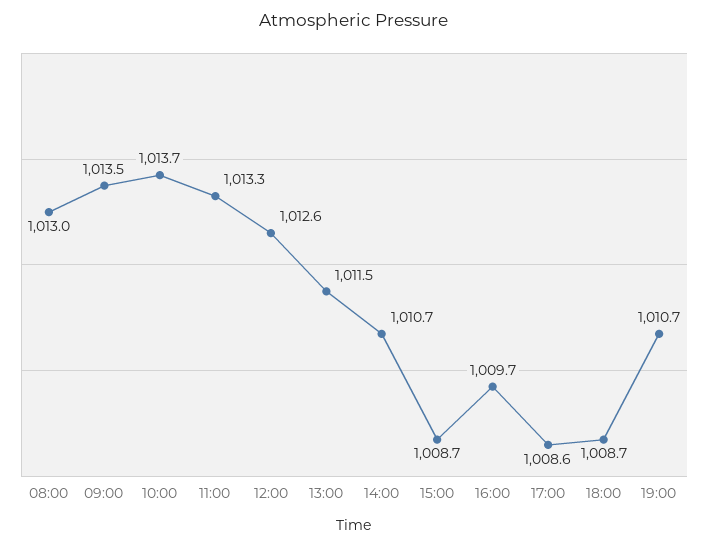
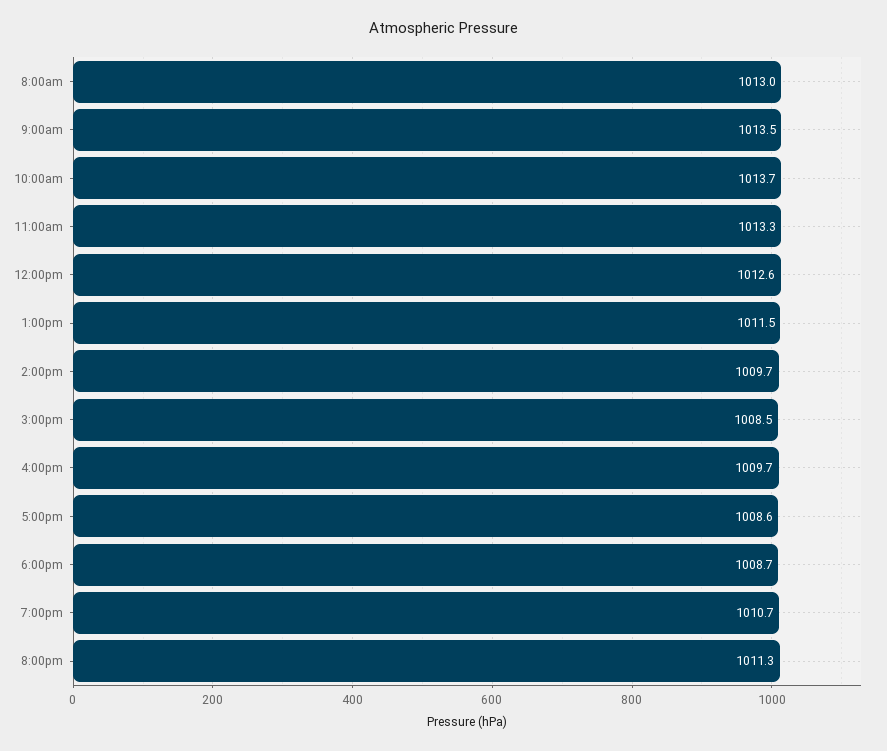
14:00: 1010.7 -> 1009.7
15:00: 1008.7 -> 1008.5
8:00pm: none -> 1011.3

